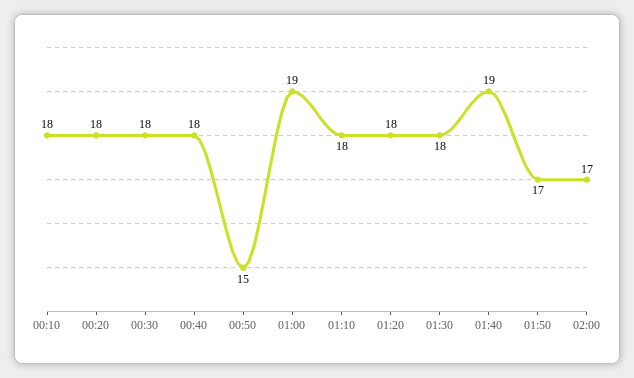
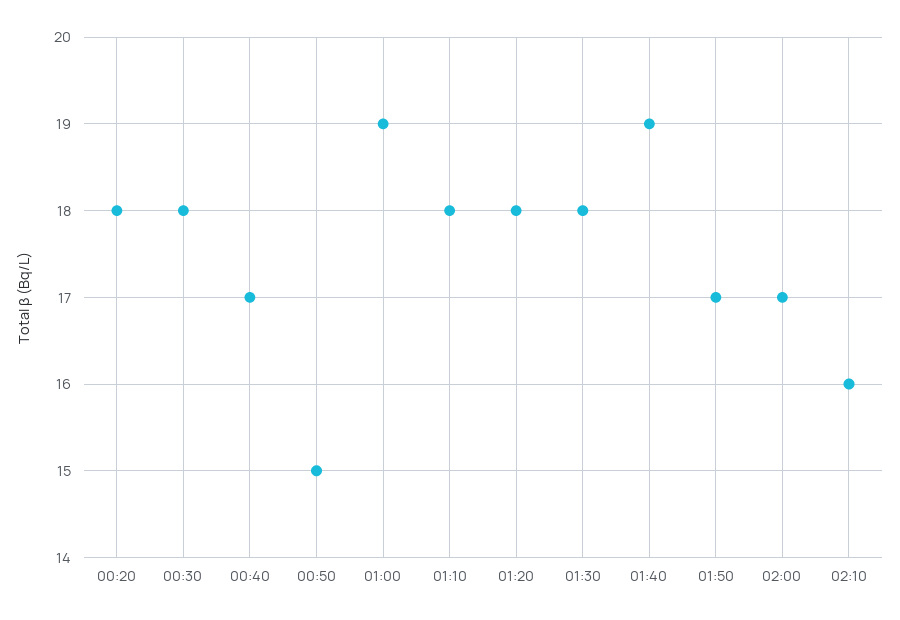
00:10: 18 -> none
00:40: 18 -> 17
02:10: none -> 16

